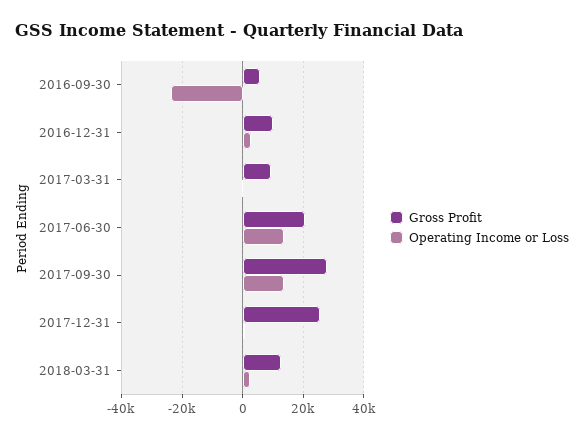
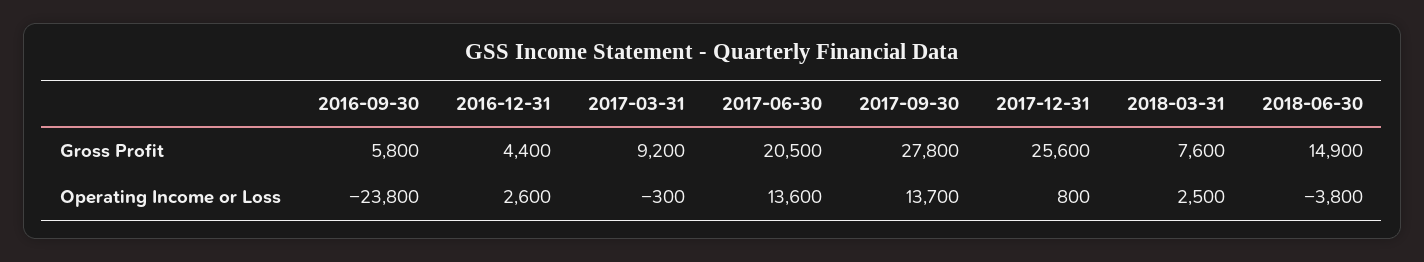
Gross Profit, 2016-12-31: 10000 -> 4400
Gross Profit, 2018-03-31: 12000 -> 7600
Gross Profit, 2018-06-30: none -> 14900
Operating Income or Loss, 2018-06-30: none -> -3800

